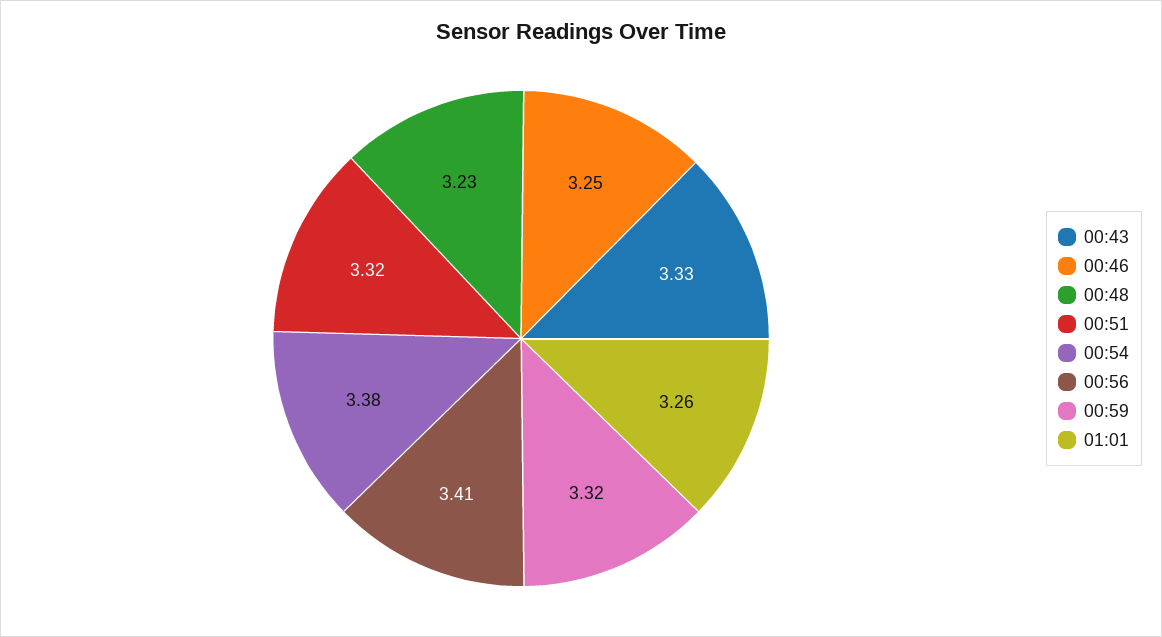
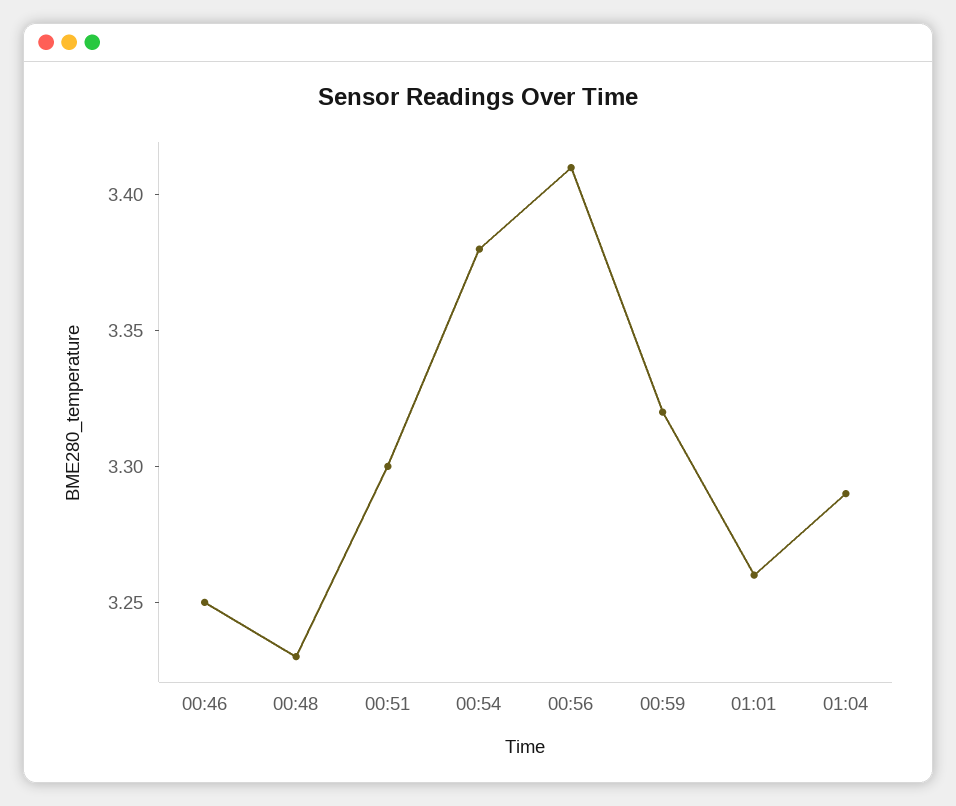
00:43: 3.33 -> none
00:51: 3.32 -> 3.3
01:04: none -> 3.29

